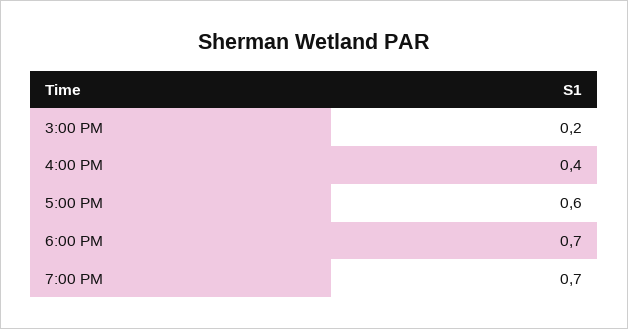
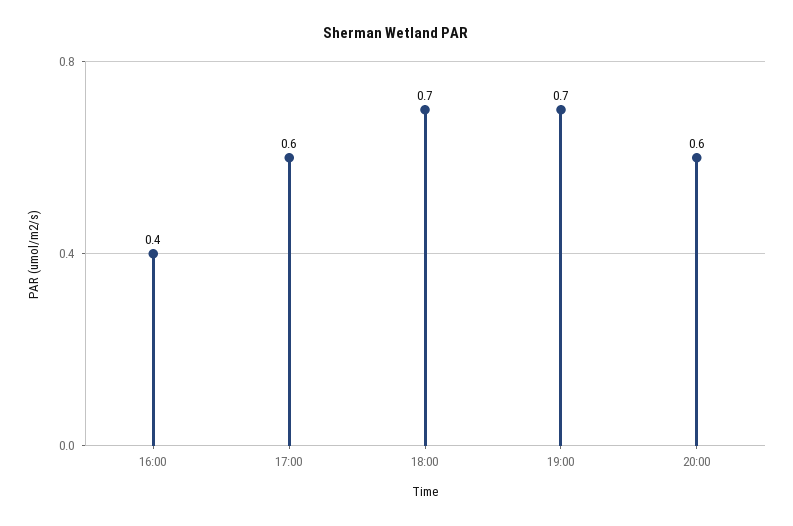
3:00 PM: 0.2 -> none
20:00: none -> 0.6

